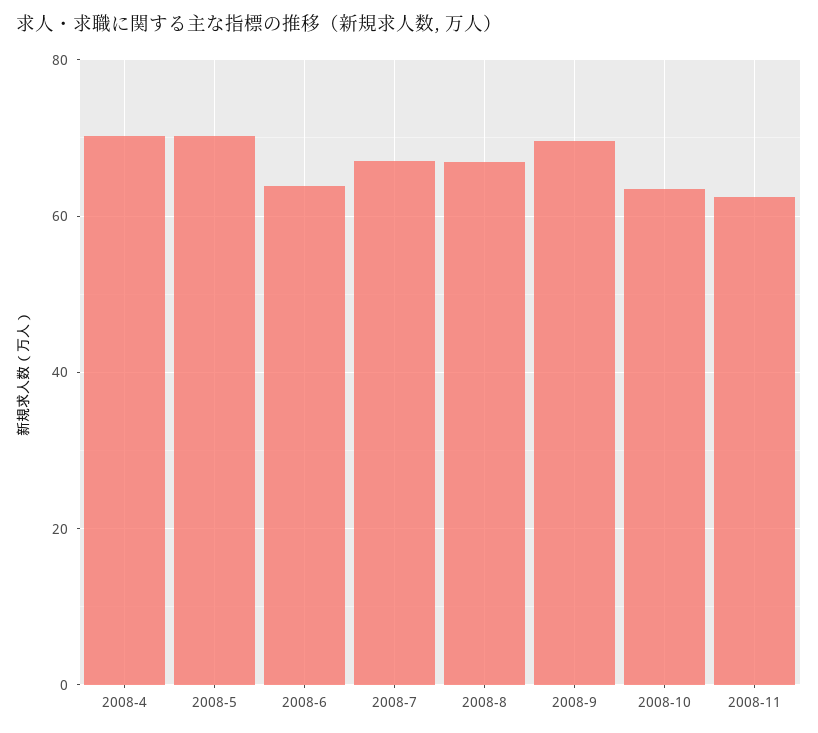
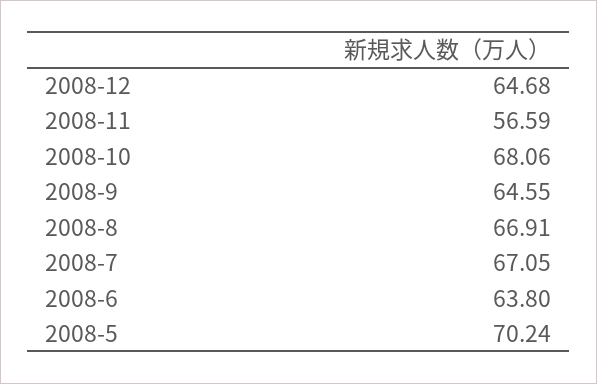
2008-4: 70 -> none
2008-9: 70 -> 64.55
2008-10: 64 -> 68.06
2008-11: 62 -> 56.59
2008-12: none -> 64.68

